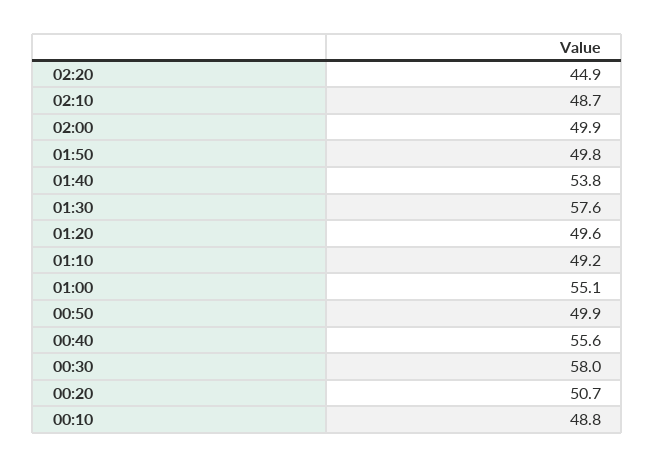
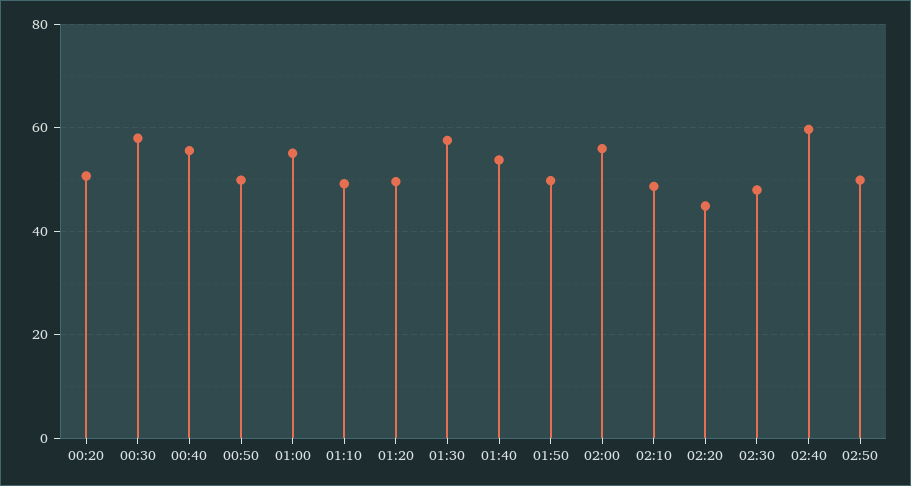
02:00: 49.9 -> 56
00:10: 48.8 -> none
02:30: none -> 48
02:40: none -> 60
02:50: none -> 50

